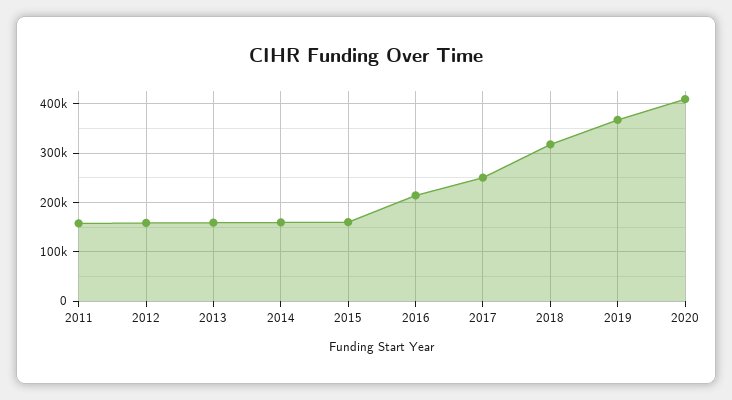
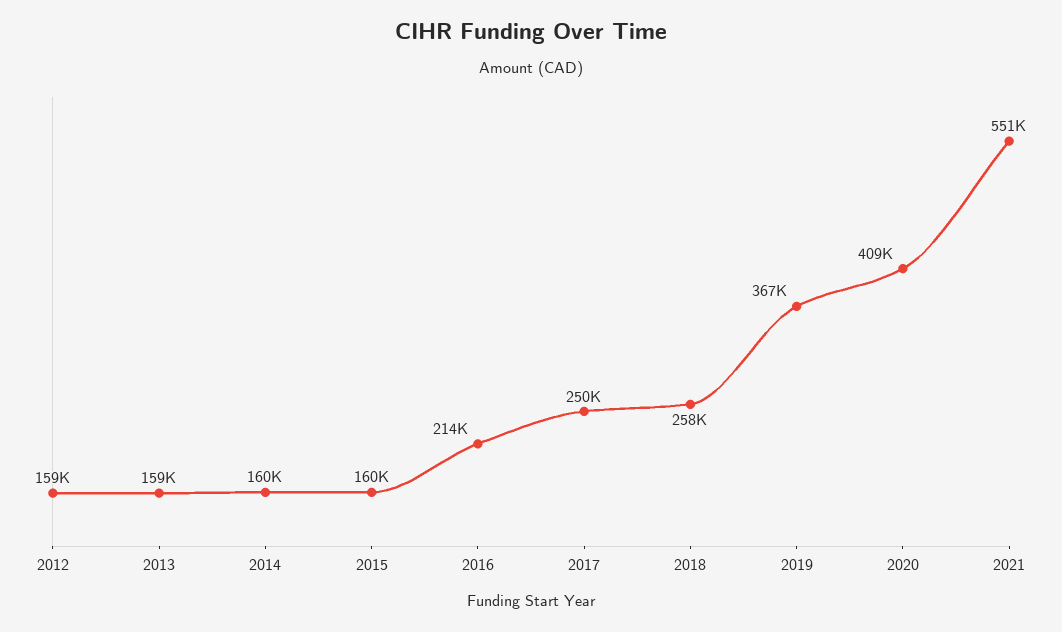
2011: 160000 -> none
2018: 320000 -> 258000
2021: none -> 551000

